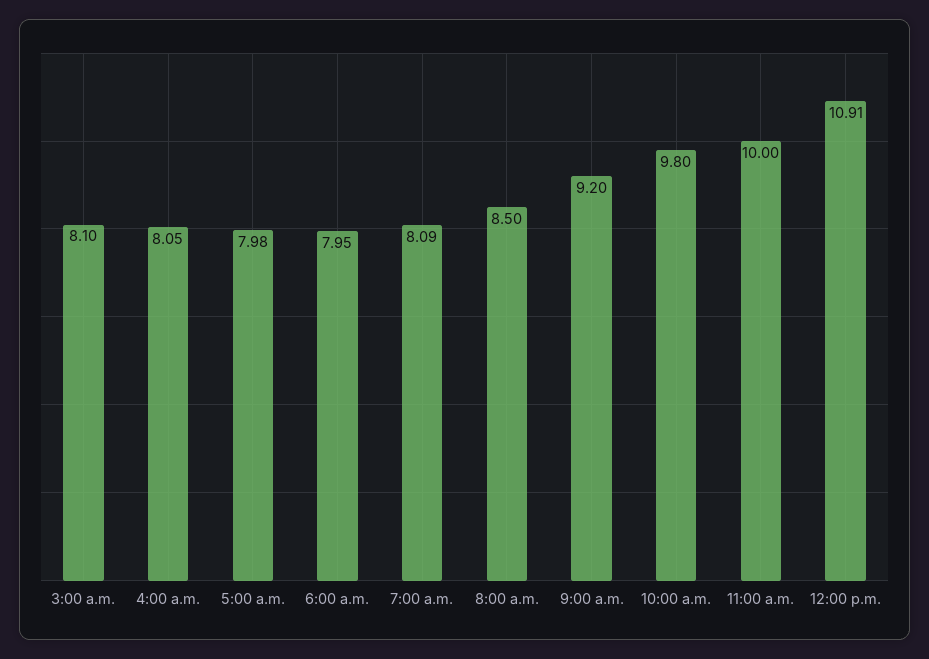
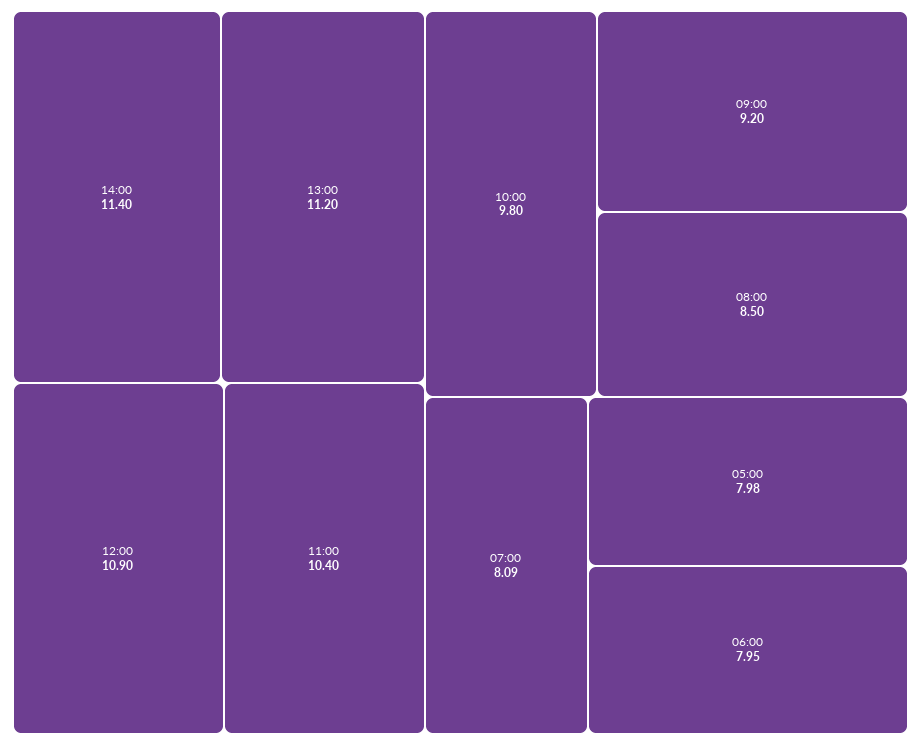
3:00 a.m.: 8.1 -> none
4:00 a.m.: 8.05 -> none
11:00 a.m.: 10 -> 10.4
12:00 p.m.: 10.91 -> 10.9
14:00: none -> 11.4
13:00: none -> 11.2

